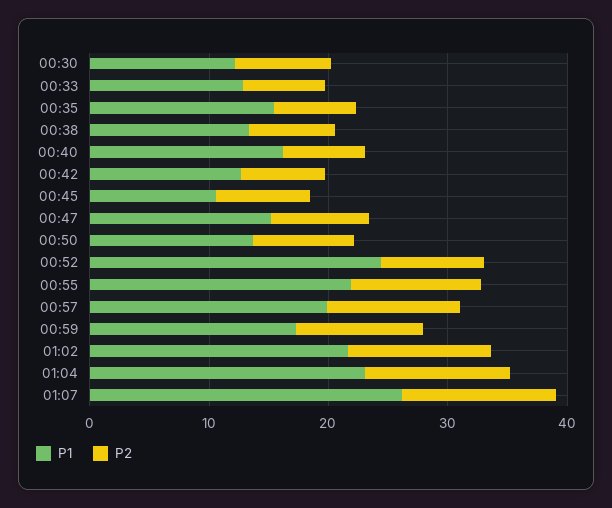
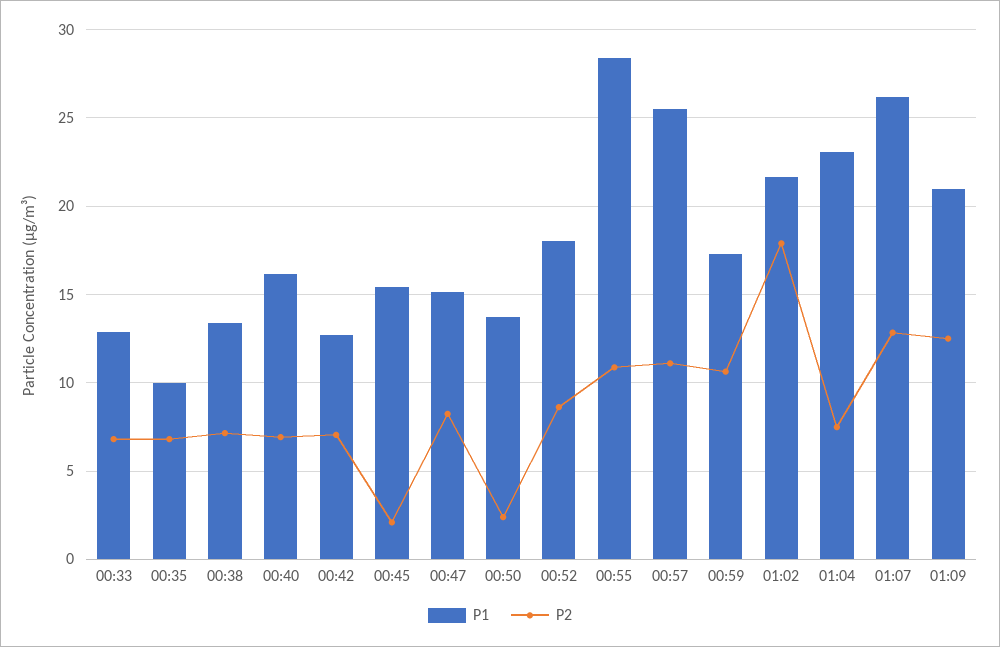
P1, 00:30: 12 -> none
P2, 00:30: 8 -> none
P1, 00:35: 16 -> 10
P1, 00:45: 10 -> 15.5
P2, 00:45: 8 -> 2
P2, 00:50: 8 -> 2.5
P1, 00:52: 24 -> 18
P1, 00:55: 22 -> 28.5
P1, 00:57: 20 -> 25.5
P2, 01:02: 12 -> 18
P2, 01:04: 12 -> 7.5
P1, 01:09: none -> 21
P2, 01:09: none -> 12.5

